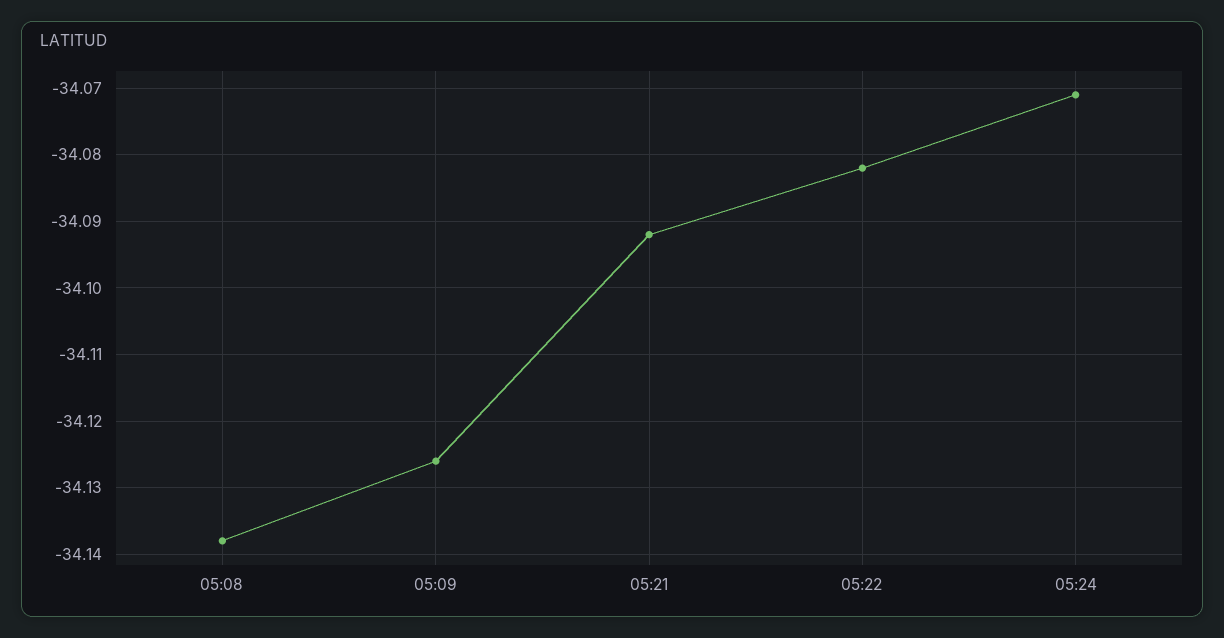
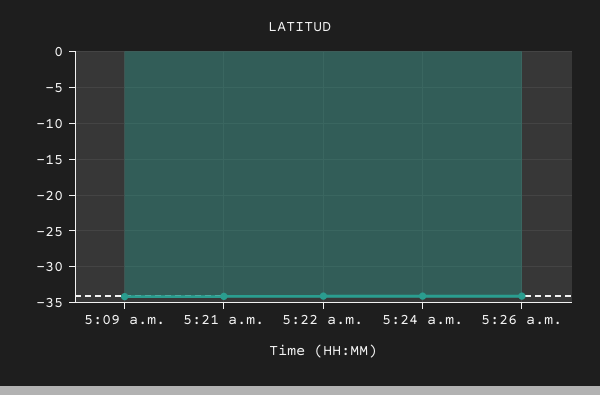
05:08: -34.138 -> none
5:26 a.m.: none -> -34

